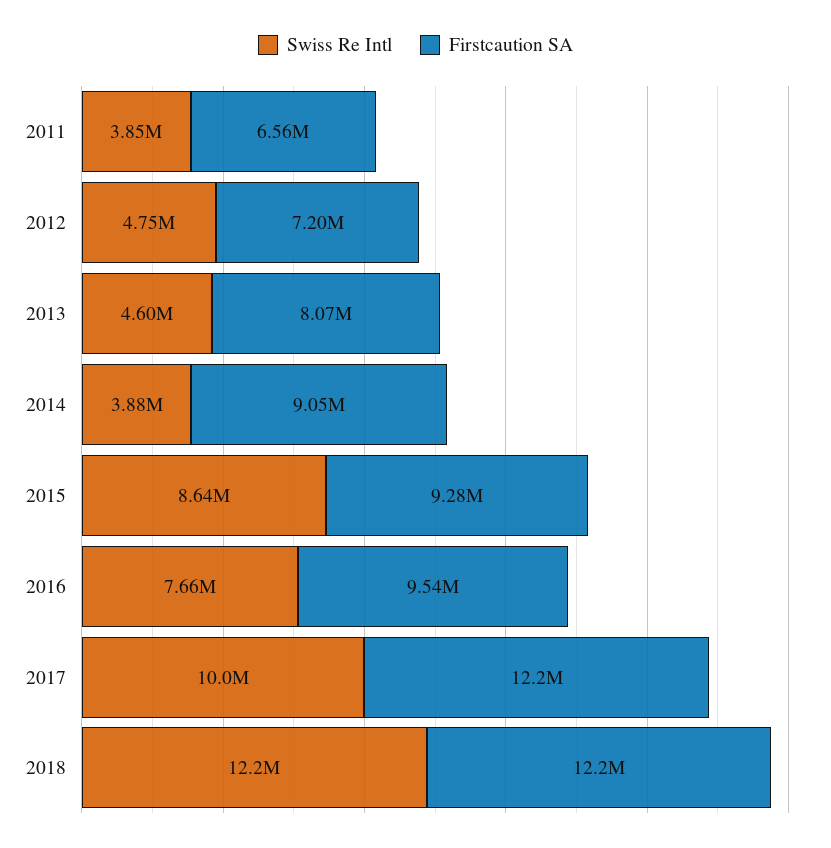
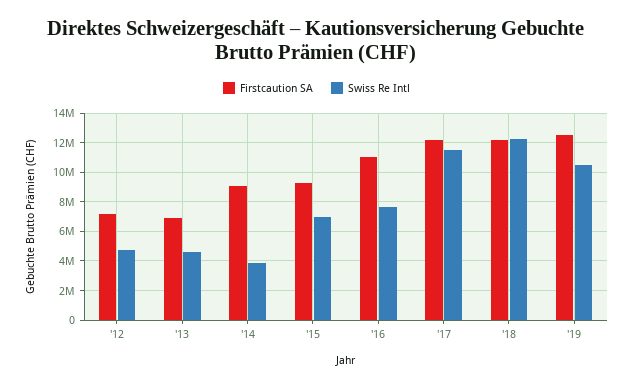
Swiss Re Intl, 2011: 3850000 -> none
Firstcaution SA, 2011: 6560000 -> none
Firstcaution SA, 2013: 8070000 -> 7000000
Swiss Re Intl, 2015: 8640000 -> 7000000
Firstcaution SA, 2016: 9540000 -> 11000000
Swiss Re Intl, 2017: 10000000 -> 11500000
Firstcaution SA, '19: none -> 12500000
Swiss Re Intl, '19: none -> 10500000

